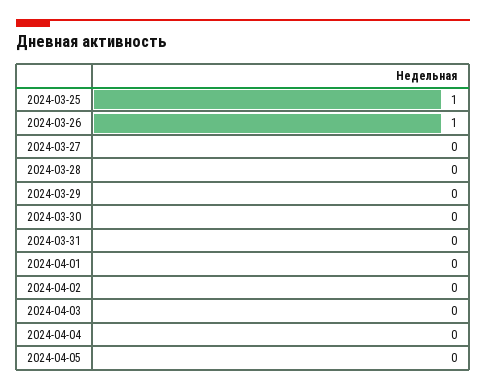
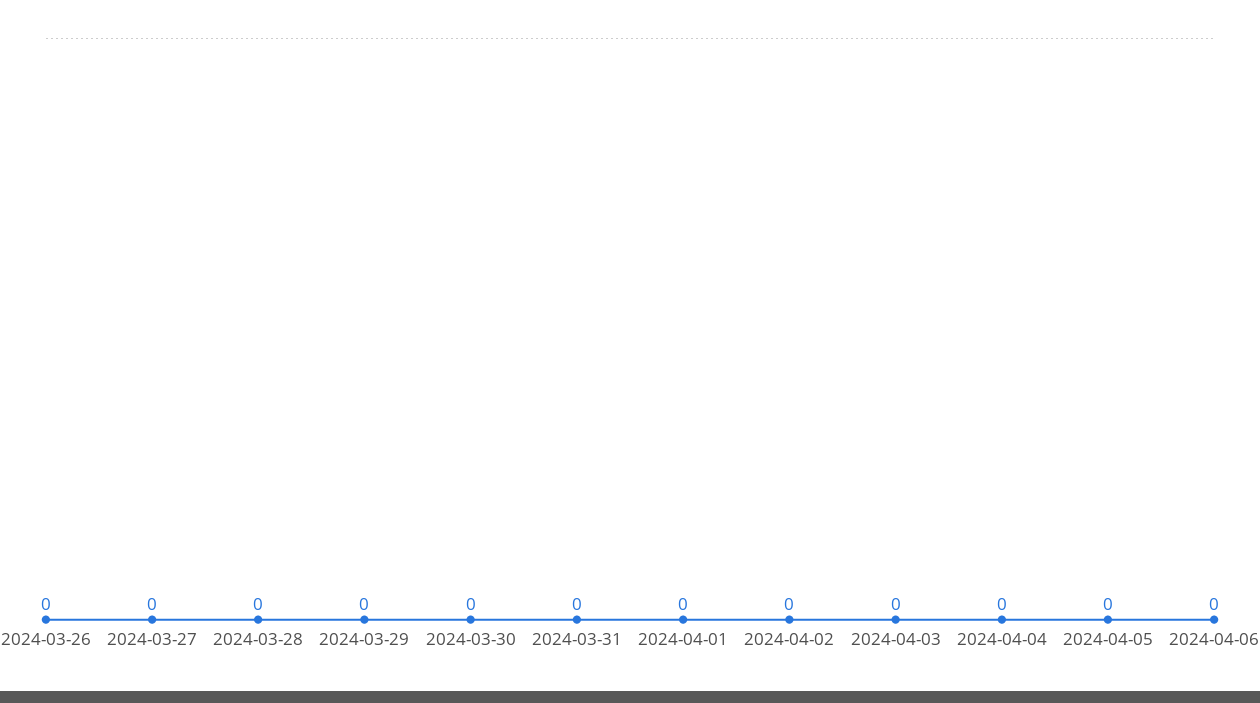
2024-03-25: 1 -> none
2024-03-26: 1 -> 0
2024-04-06: none -> 0

